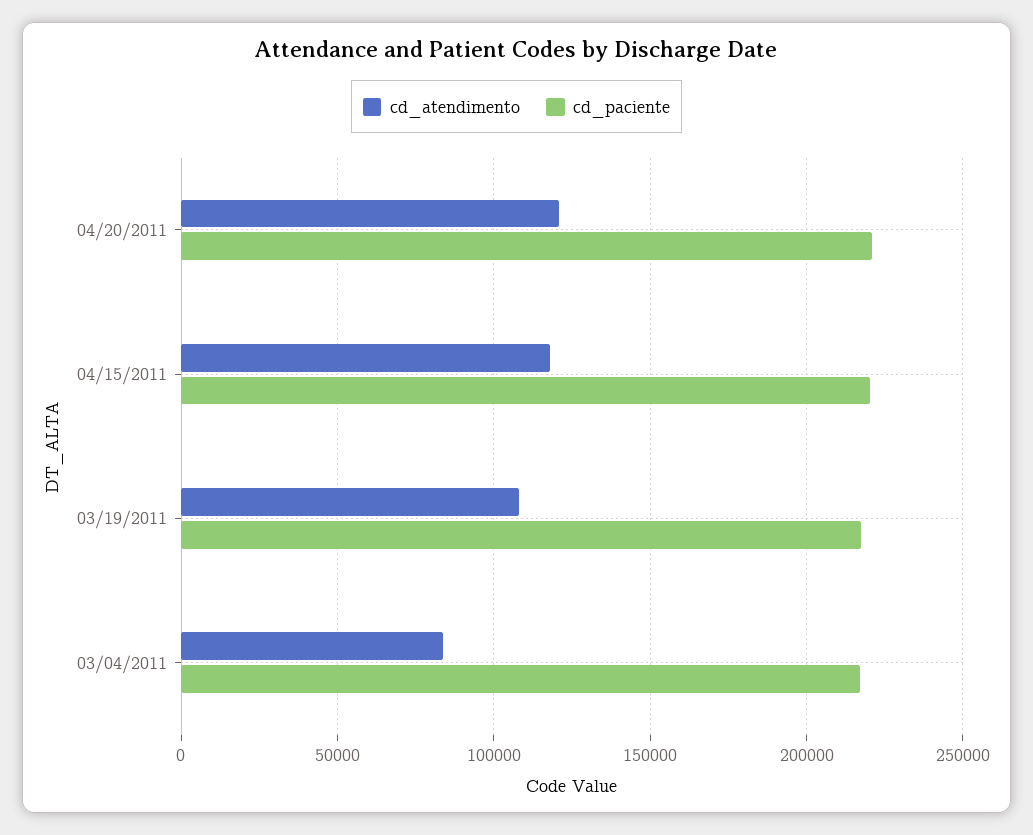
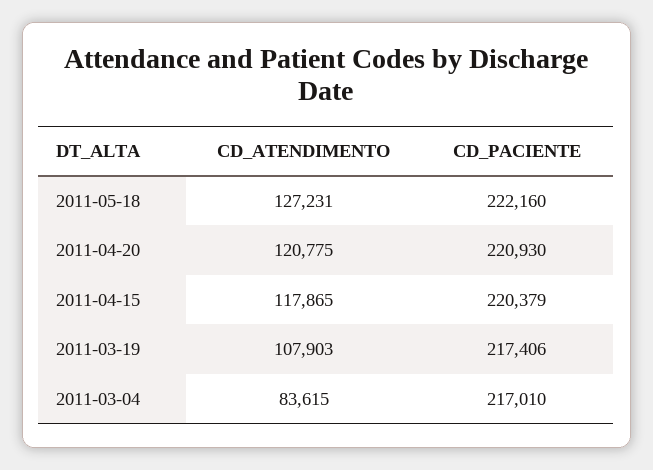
cd_atendimento, 2011-05-18: none -> 127231
cd_paciente, 2011-05-18: none -> 222160

